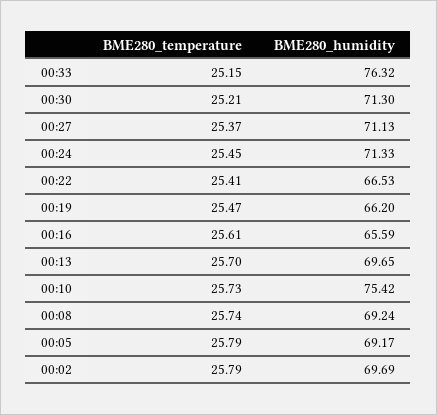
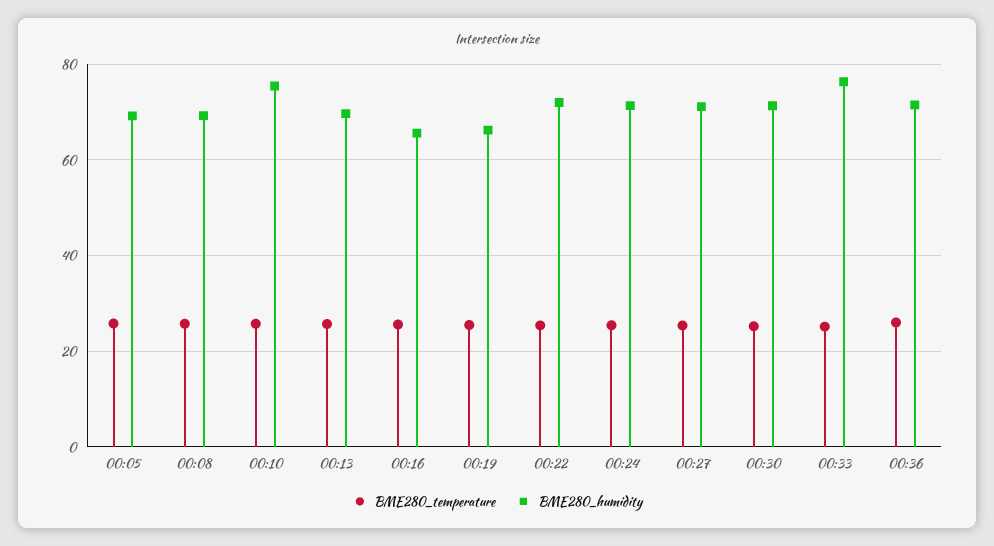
BME280_humidity, 00:22: 66.53 -> 72
BME280_temperature, 00:02: 25.79 -> none
BME280_humidity, 00:02: 69.69 -> none
BME280_temperature, 00:36: none -> 26
BME280_humidity, 00:36: none -> 72

